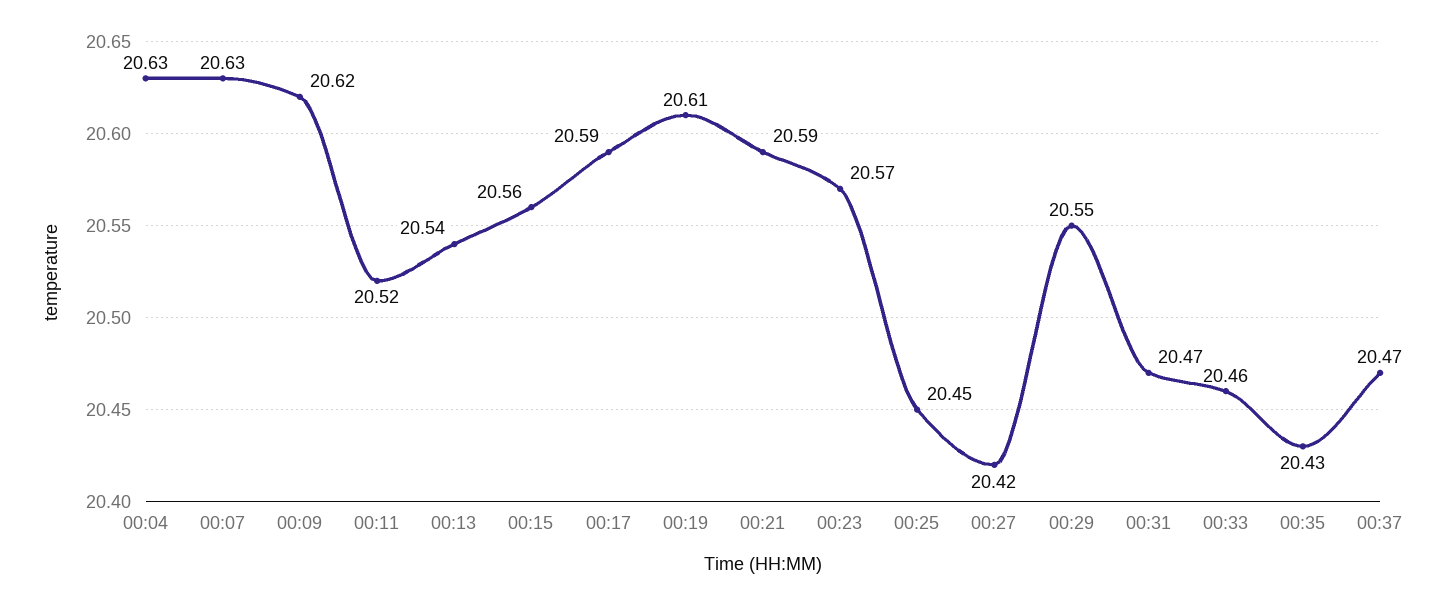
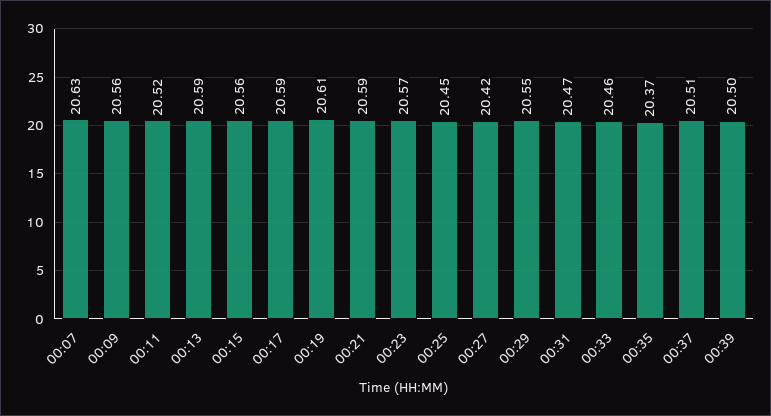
00:04: 20.63 -> none
00:09: 20.62 -> 20.56
00:13: 20.54 -> 20.59
00:35: 20.43 -> 20.37
00:37: 20.47 -> 20.51
00:39: none -> 20.5

